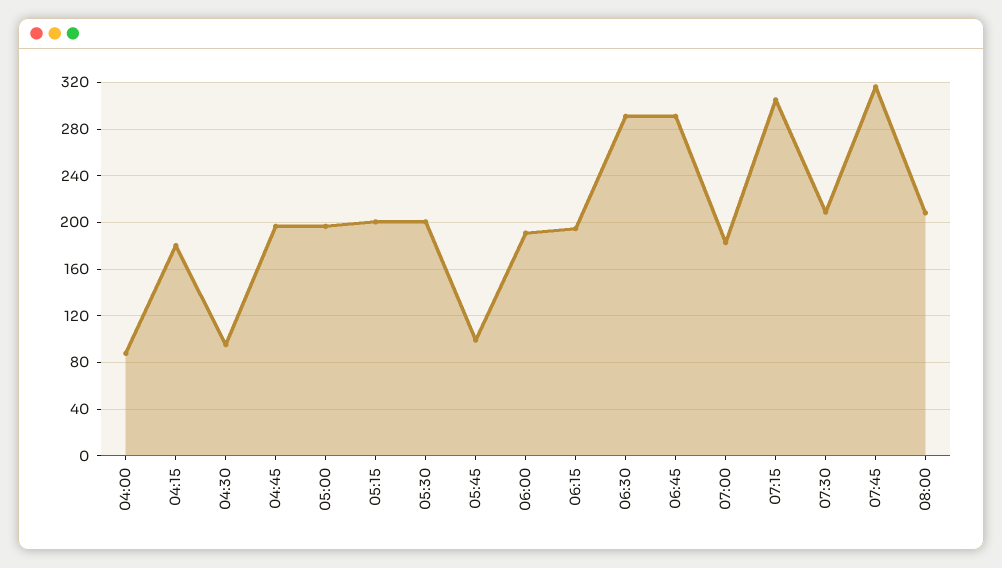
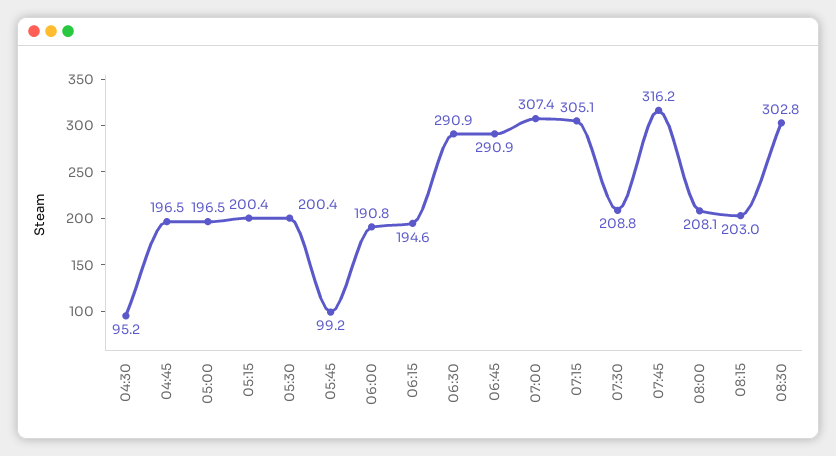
04:00: 90 -> none
04:15: 180 -> none
07:00: 180 -> 307.4
08:15: none -> 203
08:30: none -> 302.8

